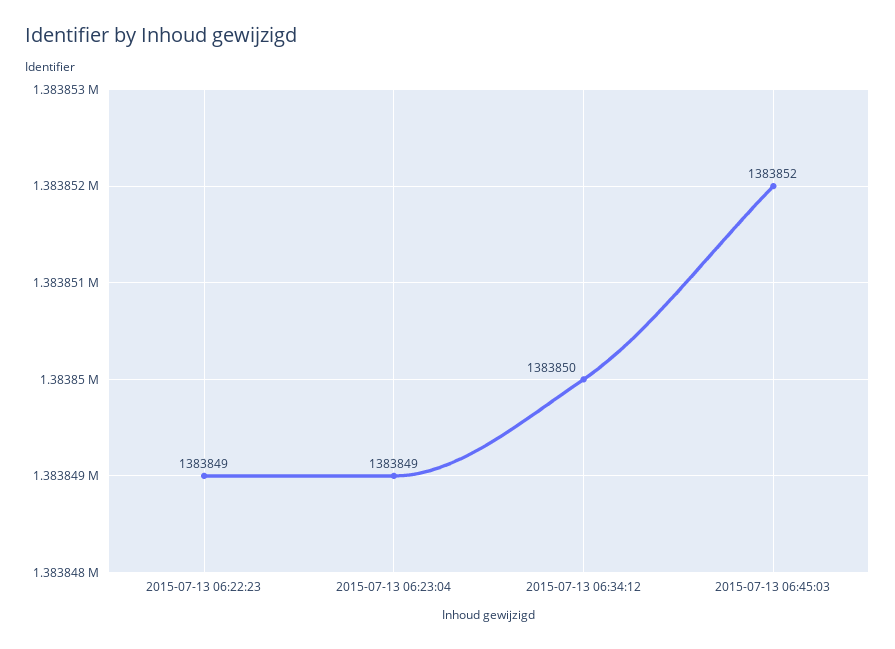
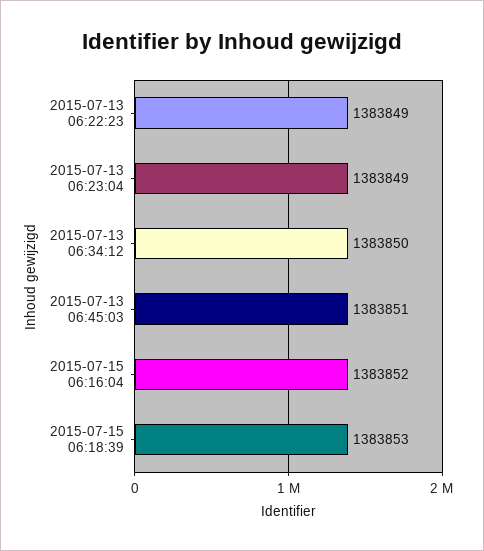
2015-07-13 06:45:03: 1383852 -> 1383851
2015-07-15 06:16:04: none -> 1383852
2015-07-15 06:18:39: none -> 1383853

